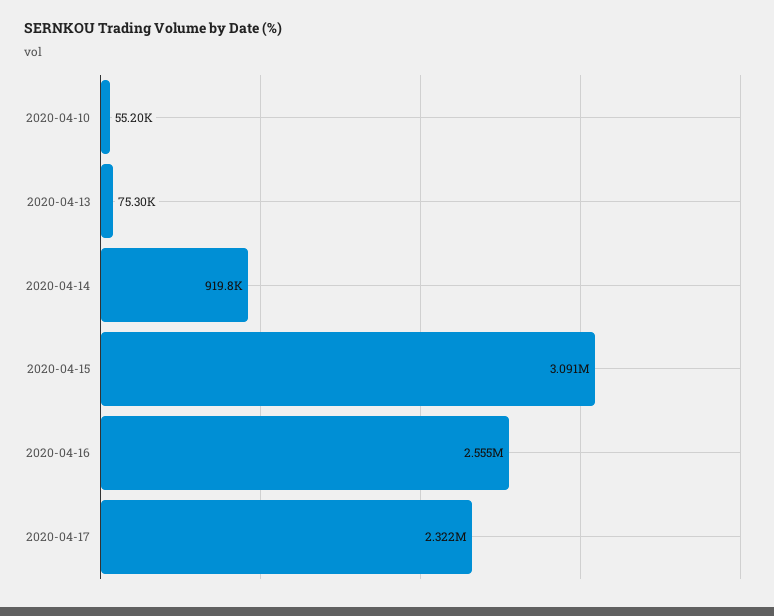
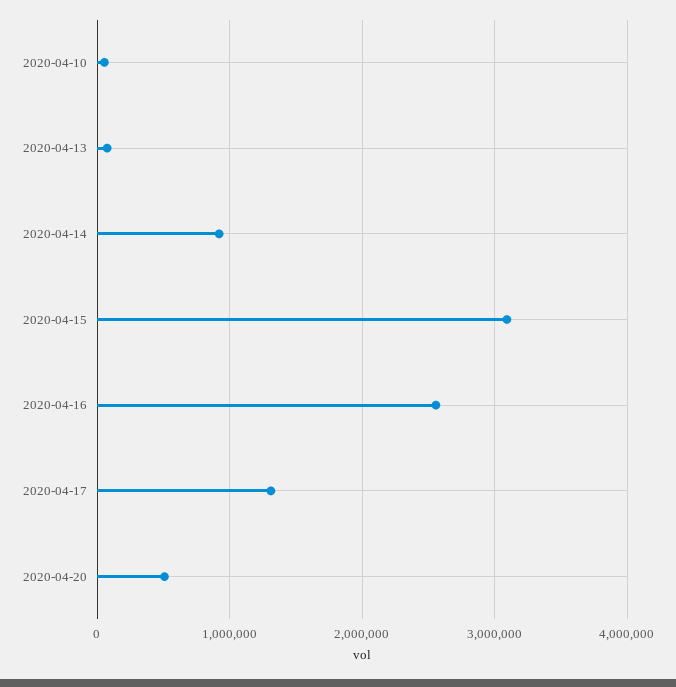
2020-04-17: 2322000 -> 1300000
2020-04-20: none -> 500000

